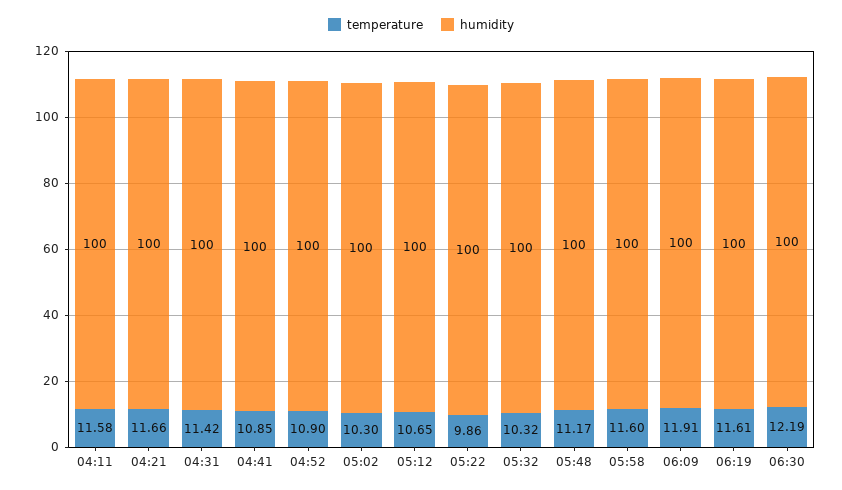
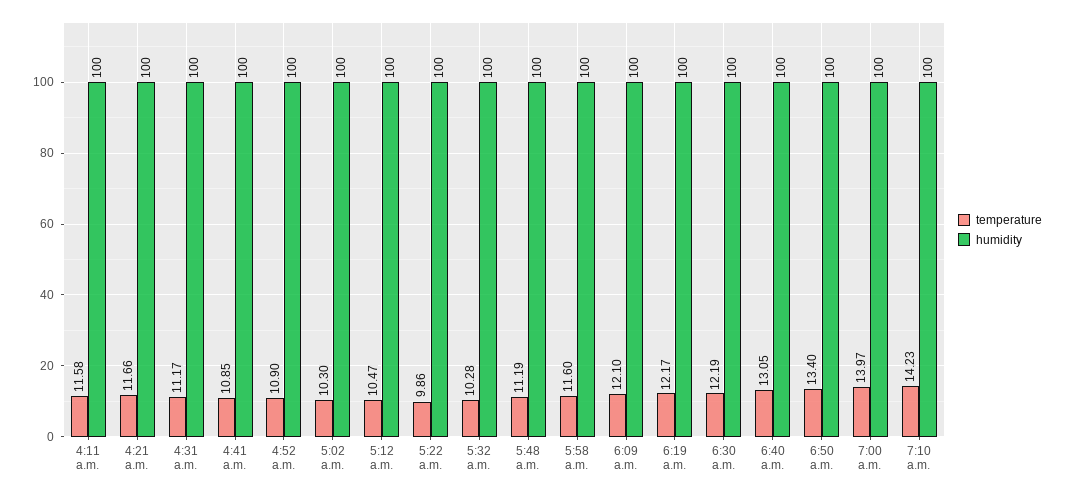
temperature, 04:31: 11.42 -> 11.17
temperature, 05:12: 10.65 -> 10.47
temperature, 05:32: 10.32 -> 10.28
temperature, 05:48: 11.17 -> 11.19
temperature, 06:09: 11.91 -> 12.1
temperature, 06:19: 11.61 -> 12.17
temperature, 6:40 a.m.: none -> 13.05
humidity, 6:40 a.m.: none -> 100
temperature, 6:50 a.m.: none -> 13.4
humidity, 6:50 a.m.: none -> 100
temperature, 7:00 a.m.: none -> 13.97
humidity, 7:00 a.m.: none -> 100
temperature, 7:10 a.m.: none -> 14.23
humidity, 7:10 a.m.: none -> 100

